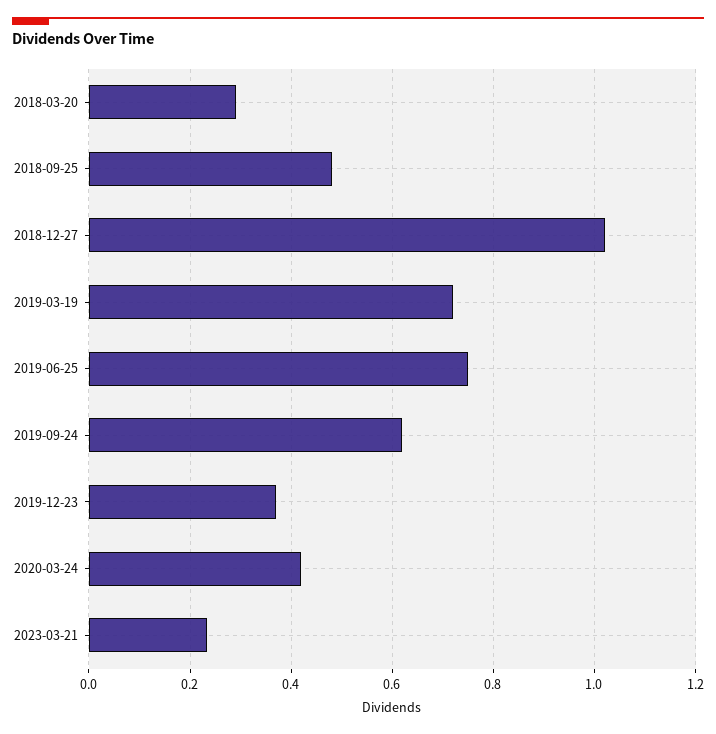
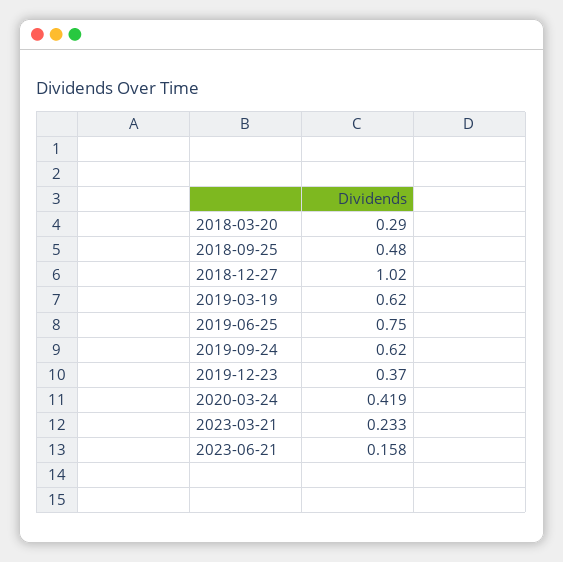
2019-03-19: 0.72 -> 0.62
2023-06-21: none -> 0.158

